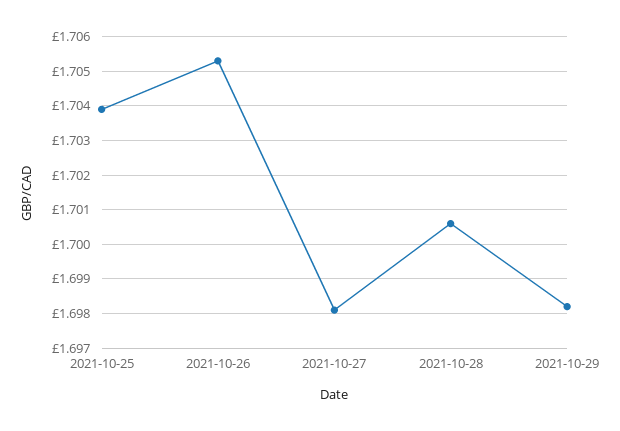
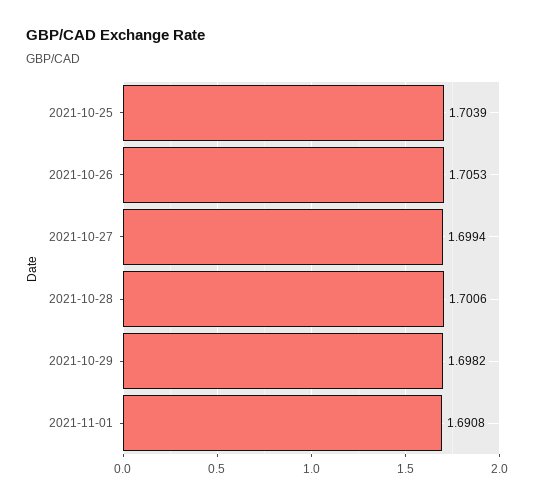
2021-10-27: 1.698 -> 1.6994
2021-11-01: none -> 1.6908

